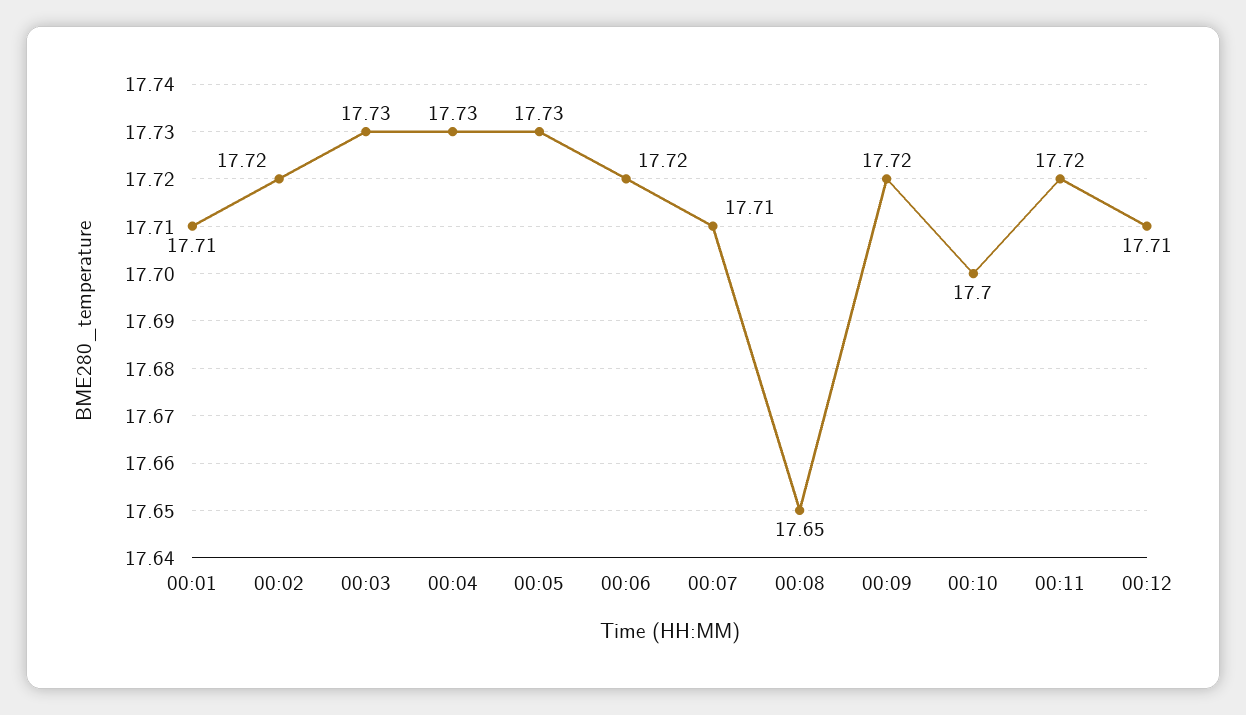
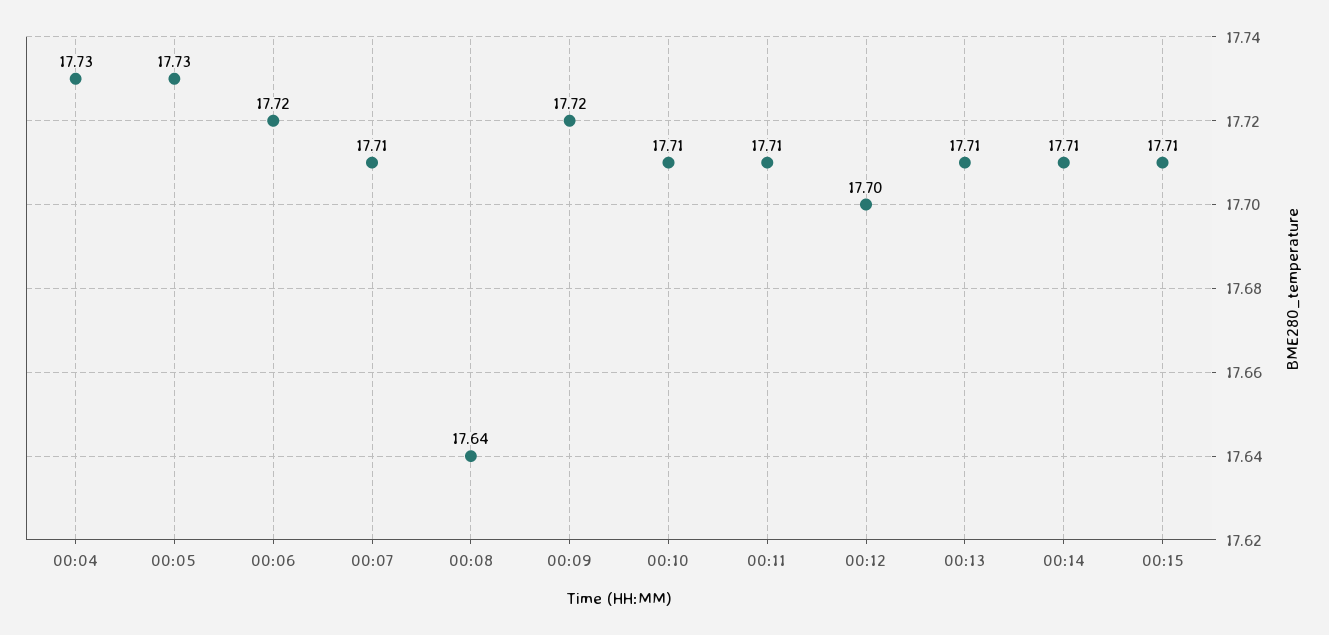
00:01: 17.71 -> none
00:02: 17.72 -> none
00:03: 17.73 -> none
00:08: 17.65 -> 17.64
00:10: 17.7 -> 17.71
00:11: 17.72 -> 17.71
00:12: 17.71 -> 17.7
00:13: none -> 17.71
00:14: none -> 17.71
00:15: none -> 17.71

